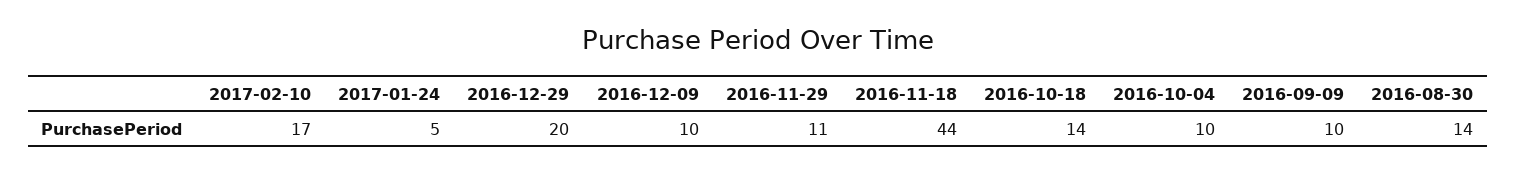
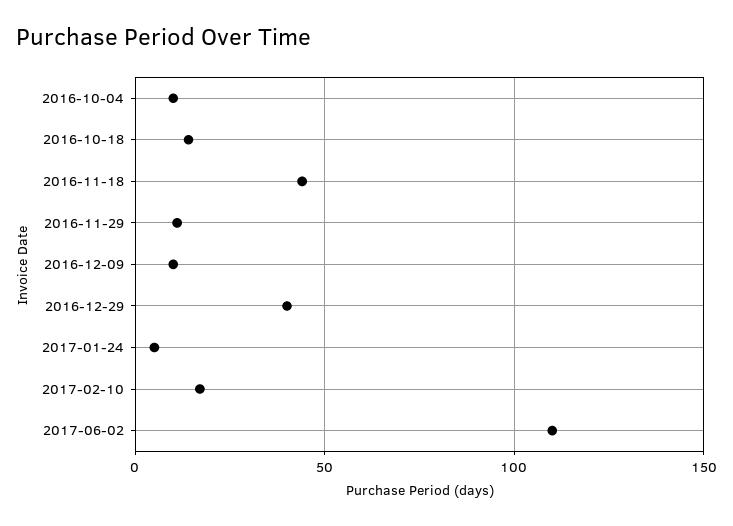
2016-12-29: 20 -> 40
2016-09-09: 10 -> none
2016-08-30: 14 -> none
2017-06-02: none -> 110

